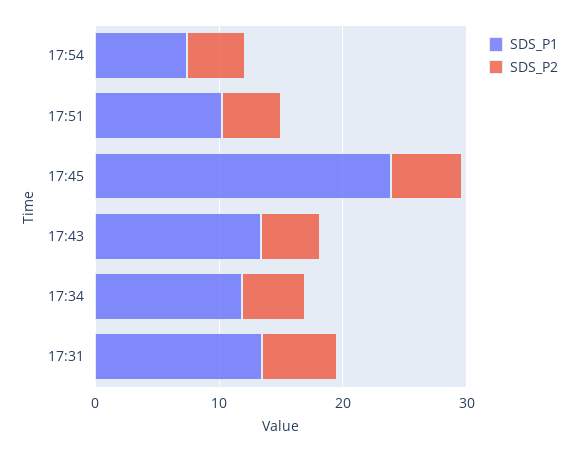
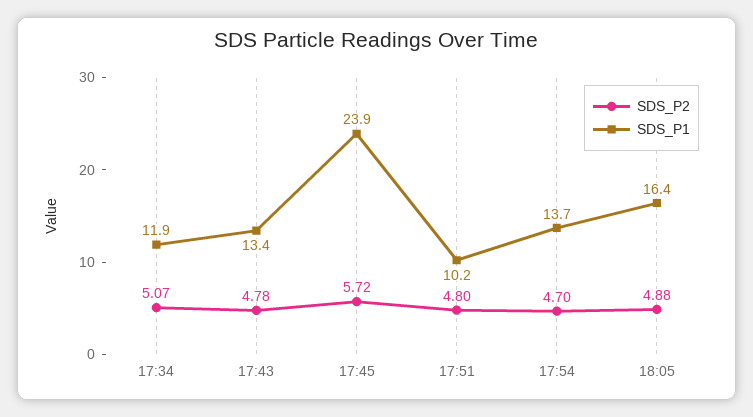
SDS_P1, 17:54: 8 -> 13.7
SDS_P1, 17:31: 14 -> none
SDS_P2, 17:31: 6 -> none
SDS_P2, 18:05: none -> 4.88
SDS_P1, 18:05: none -> 16.4

